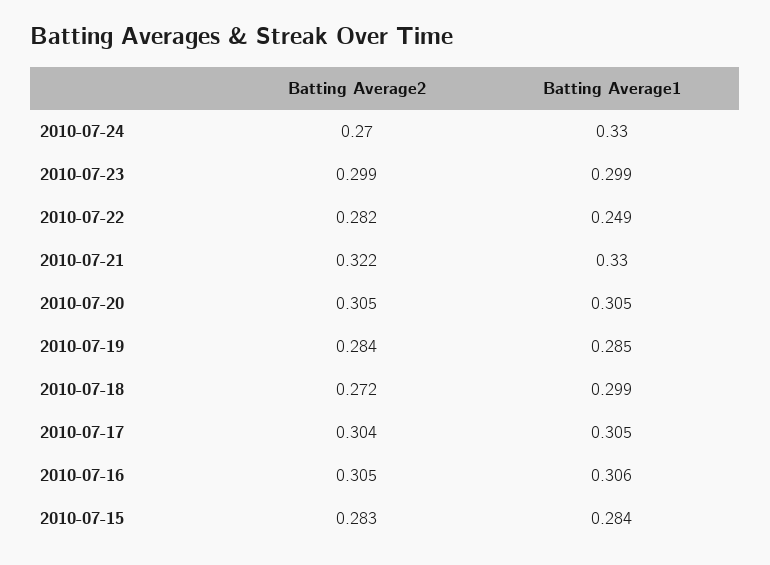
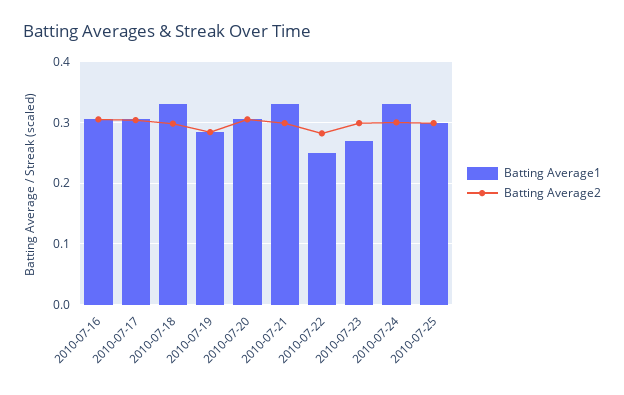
Batting Average2, 2010-07-24: 0.27 -> 0.3
Batting Average1, 2010-07-23: 0.299 -> 0.27
Batting Average2, 2010-07-21: 0.322 -> 0.3
Batting Average2, 2010-07-18: 0.272 -> 0.3
Batting Average1, 2010-07-18: 0.299 -> 0.33
Batting Average2, 2010-07-15: 0.283 -> none
Batting Average1, 2010-07-15: 0.284 -> none
Batting Average1, 2010-07-25: none -> 0.3
Batting Average2, 2010-07-25: none -> 0.3

